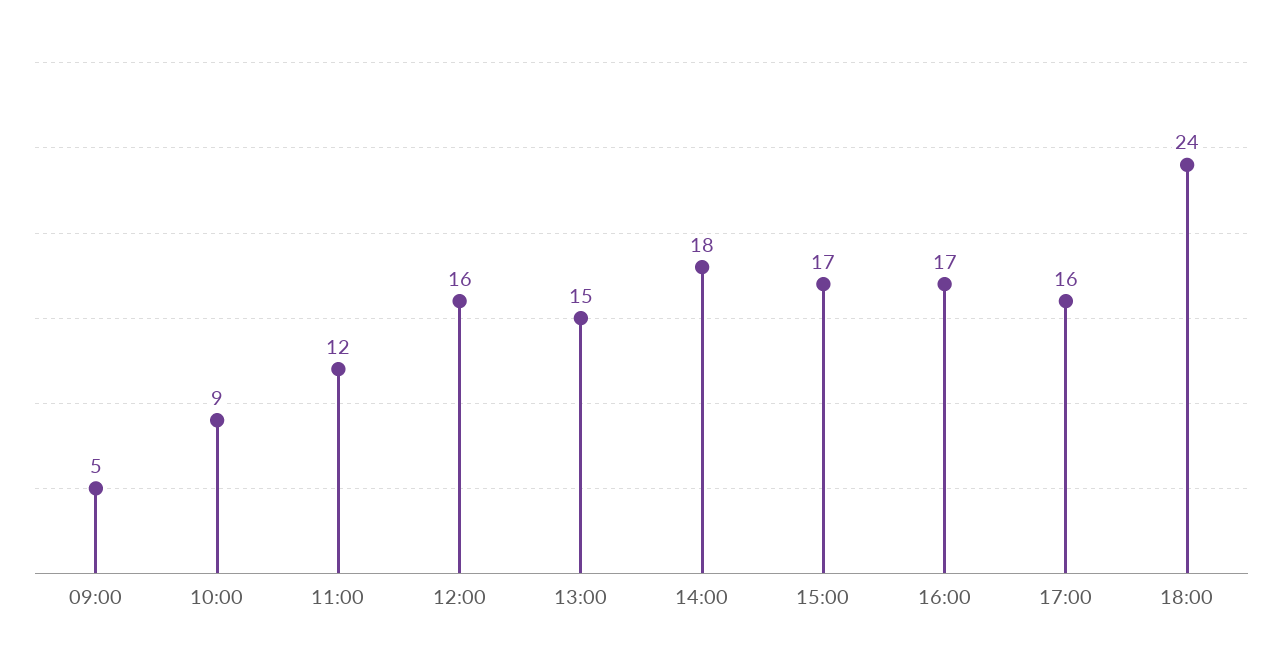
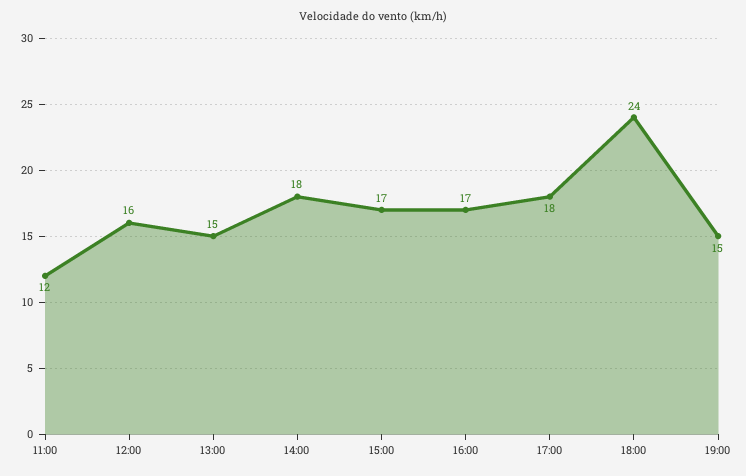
09:00: 5 -> none
10:00: 9 -> none
17:00: 16 -> 18
19:00: none -> 15

